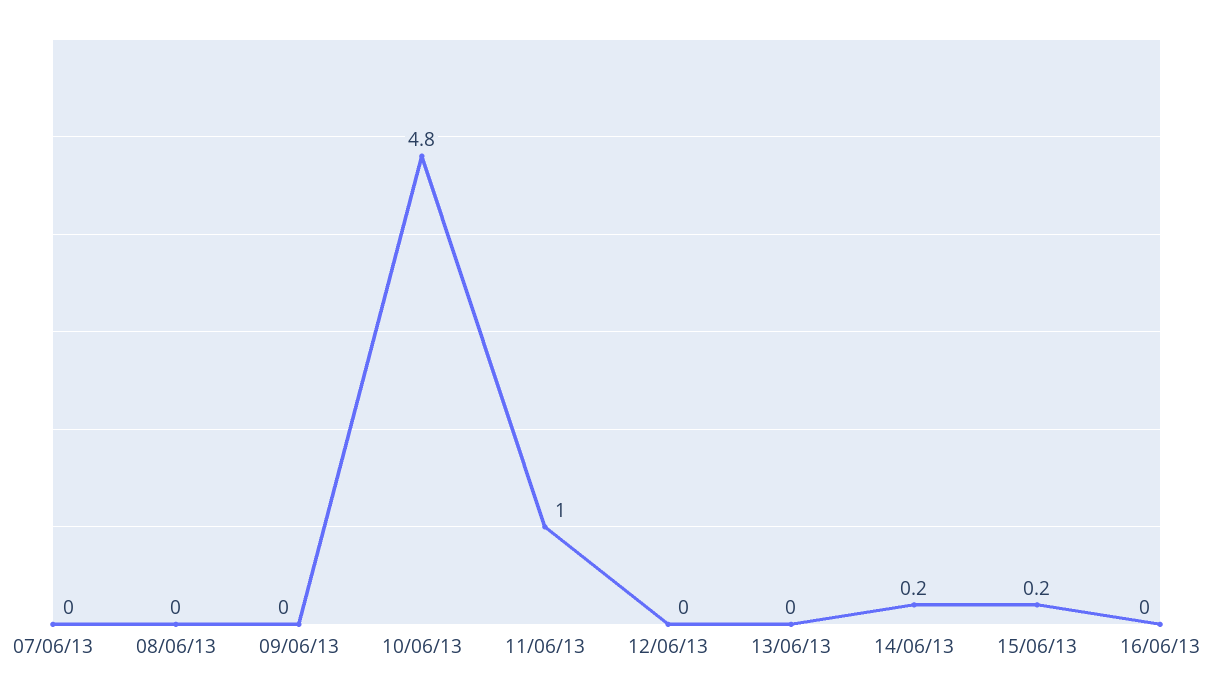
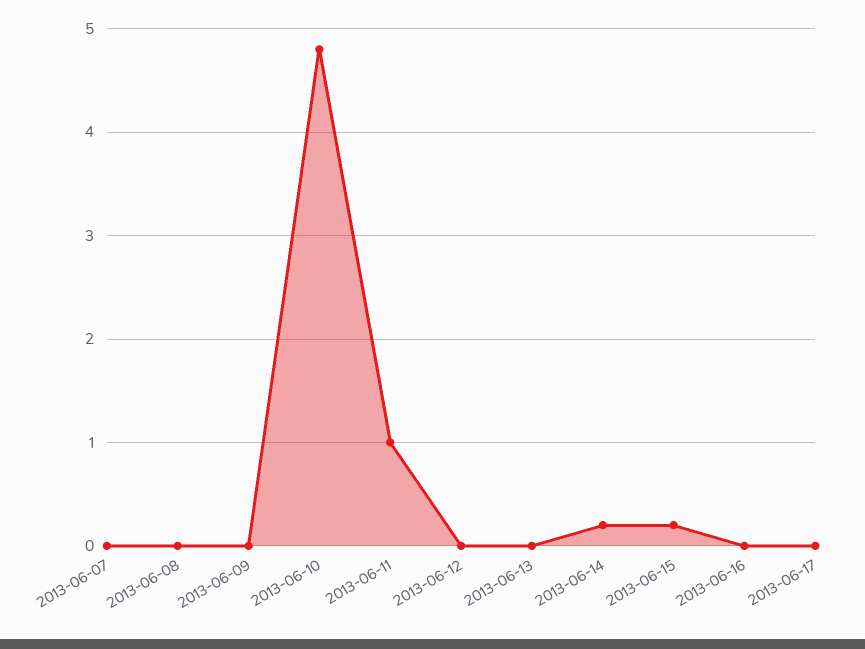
2013-06-17: none -> 0

